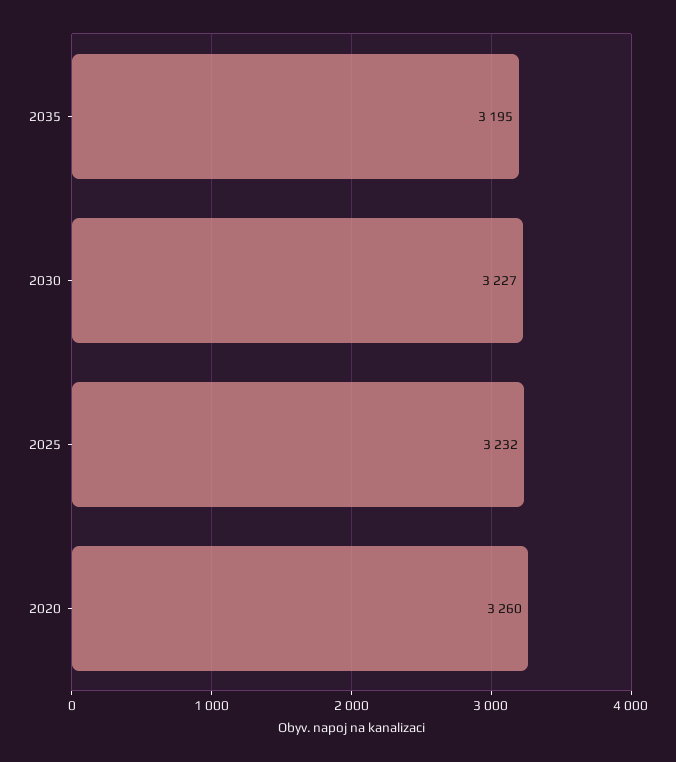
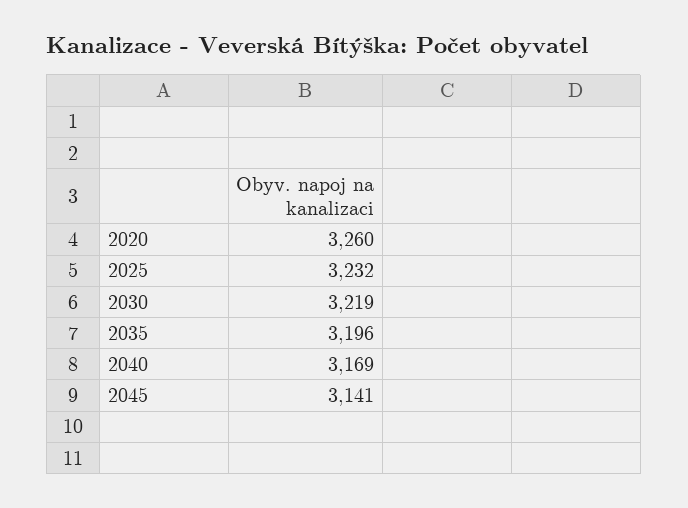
2035: 3195 -> 3196
2030: 3227 -> 3219
2040: none -> 3169
2045: none -> 3141

